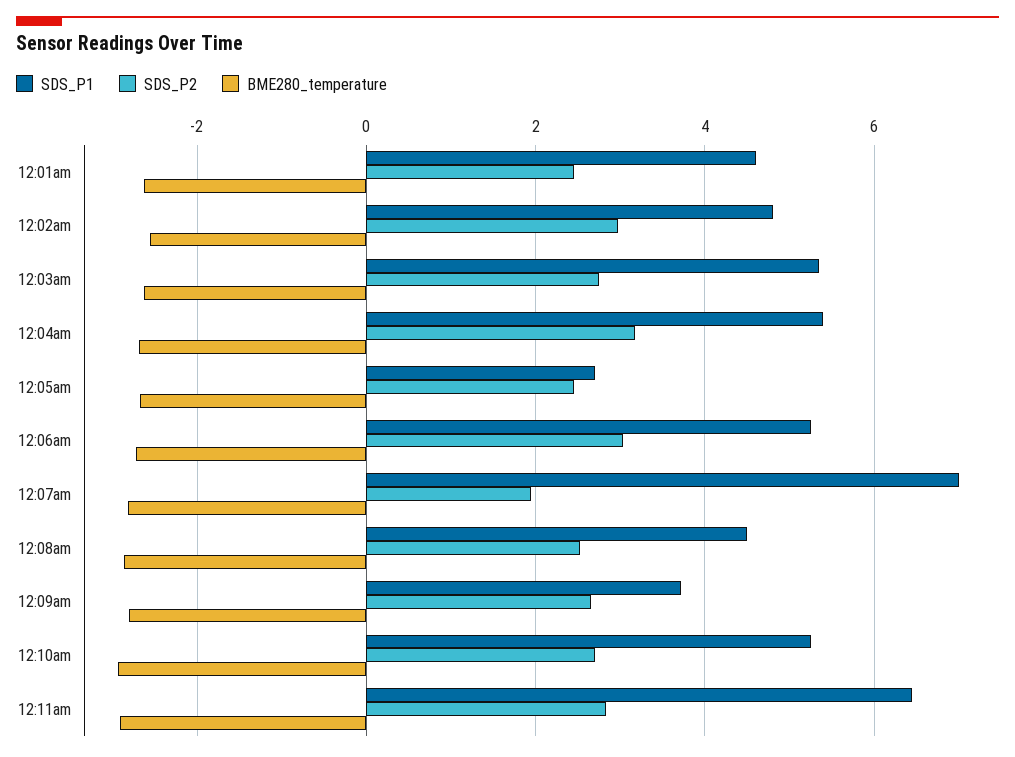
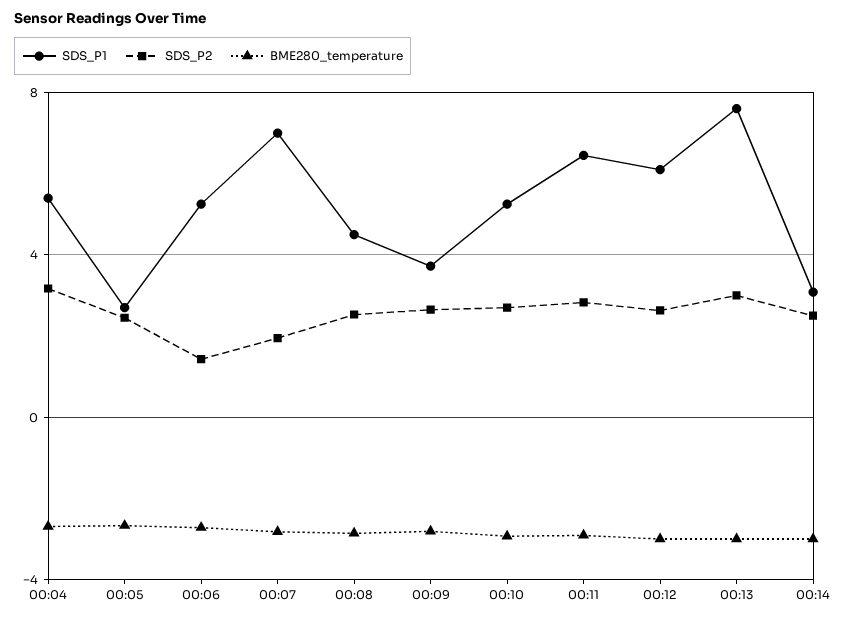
SDS_P1, 12:01am: 4.6 -> none
SDS_P2, 12:01am: 2.4 -> none
BME280_temperature, 12:01am: -2.6 -> none
SDS_P1, 12:02am: 4.8 -> none
SDS_P2, 12:02am: 3 -> none
BME280_temperature, 12:02am: -2.6 -> none
SDS_P1, 12:03am: 5.4 -> none
SDS_P2, 12:03am: 2.8 -> none
BME280_temperature, 12:03am: -2.6 -> none
SDS_P2, 12:06am: 3 -> 1.5
SDS_P1, 00:12: none -> 6
SDS_P2, 00:12: none -> 2.5
BME280_temperature, 00:12: none -> -3
SDS_P1, 00:13: none -> 7.5
SDS_P2, 00:13: none -> 3
BME280_temperature, 00:13: none -> -3
SDS_P1, 00:14: none -> 3
SDS_P2, 00:14: none -> 2.5
BME280_temperature, 00:14: none -> -3

